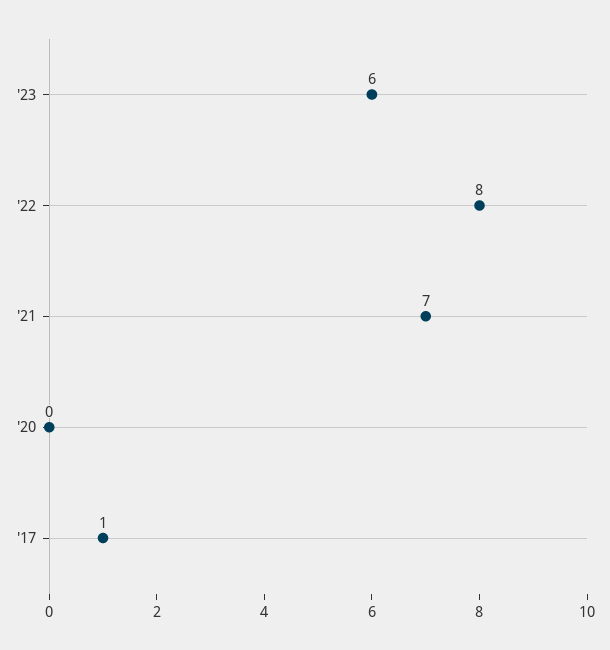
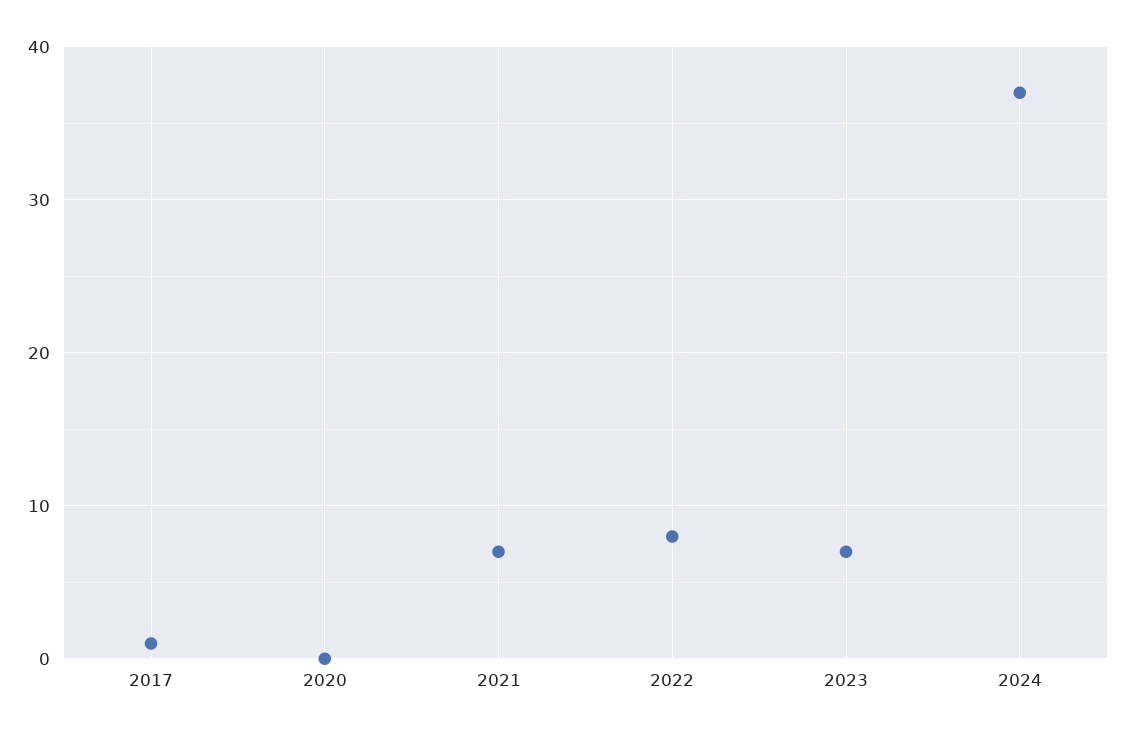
'23: 6 -> 7
2024: none -> 37

